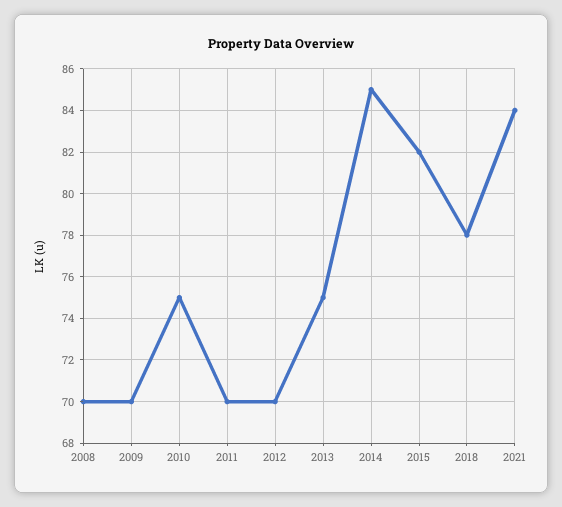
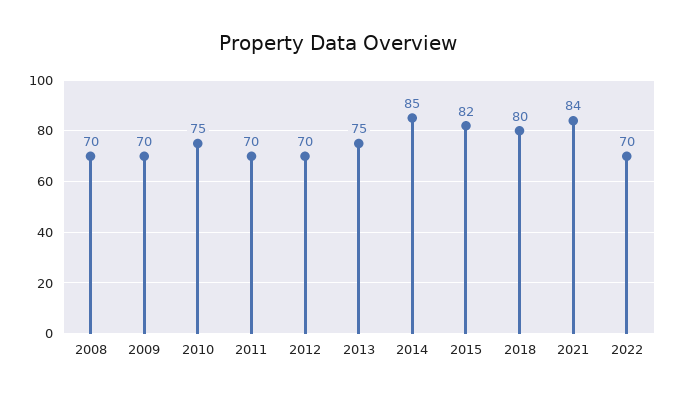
2018: 78 -> 80
2022: none -> 70

